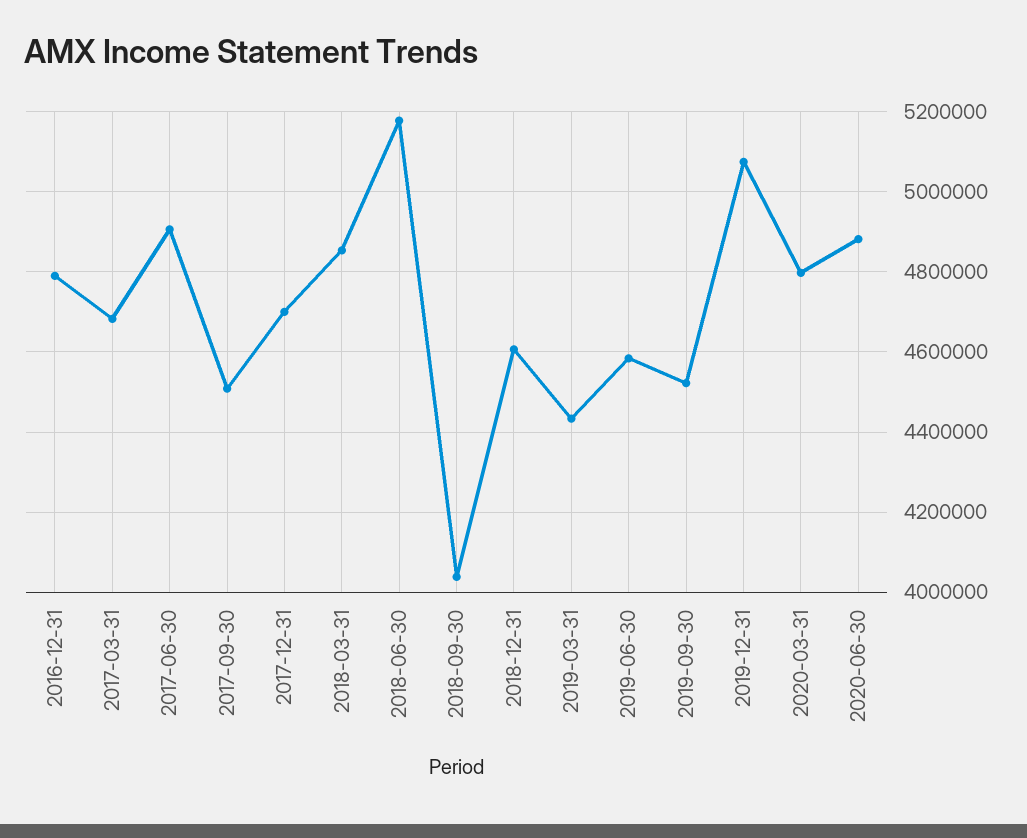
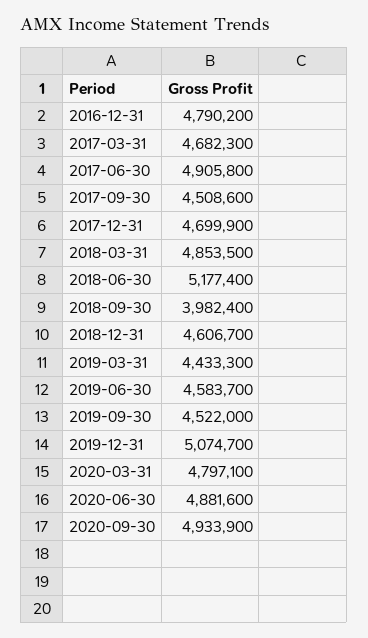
2018-09-30: 4040000 -> 3982400
2020-09-30: none -> 4933900

